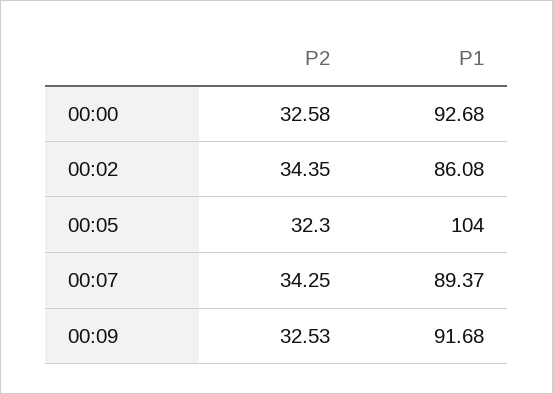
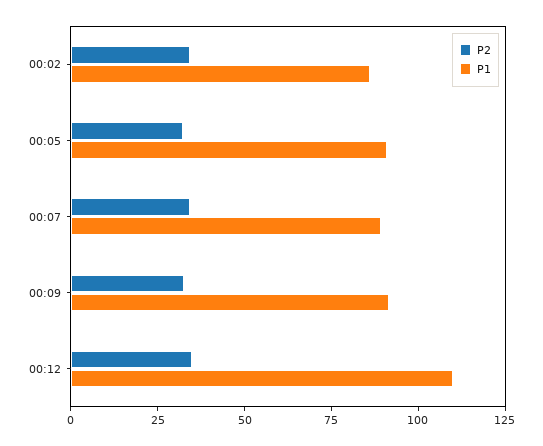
P2, 00:00: 32.58 -> none
P1, 00:00: 92.68 -> none
P1, 00:05: 104 -> 90
P2, 00:12: none -> 35
P1, 00:12: none -> 110

